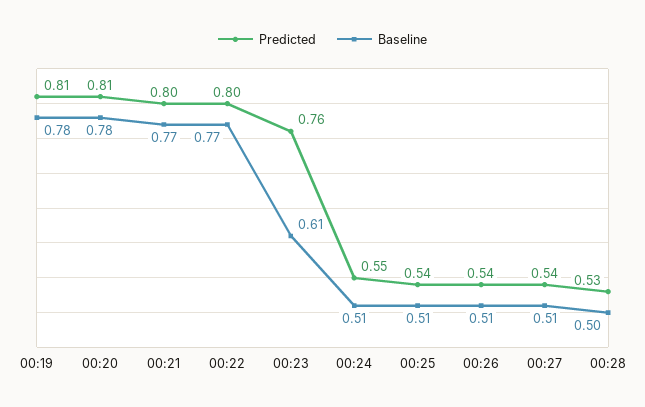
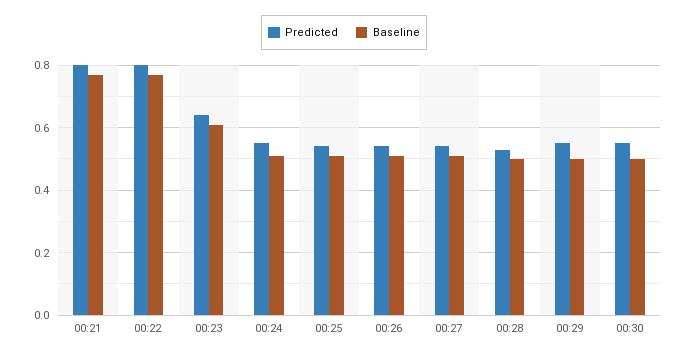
Predicted, 00:19: 0.81 -> none
Baseline, 00:19: 0.78 -> none
Predicted, 00:20: 0.81 -> none
Baseline, 00:20: 0.78 -> none
Predicted, 00:23: 0.76 -> 0.65
Predicted, 00:29: none -> 0.55
Baseline, 00:29: none -> 0.5
Predicted, 00:30: none -> 0.55
Baseline, 00:30: none -> 0.5

